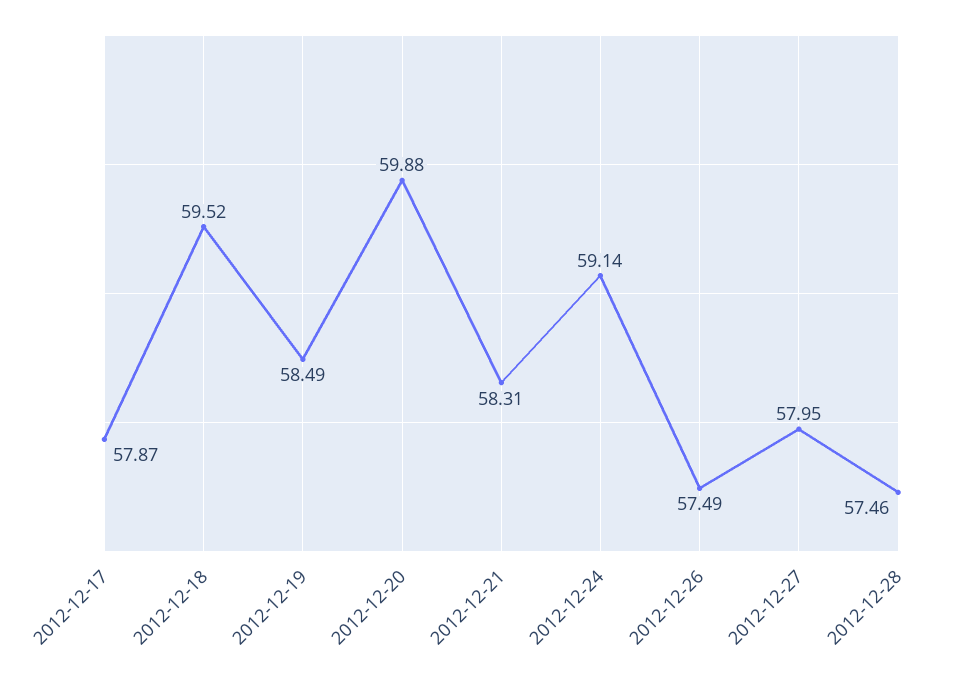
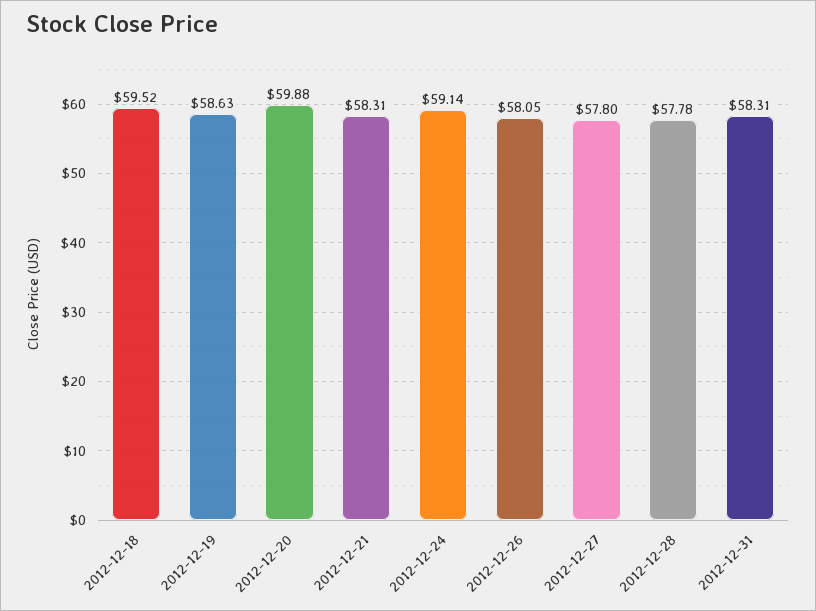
2012-12-17: 57.87 -> none
2012-12-19: 58.49 -> 58.63
2012-12-26: 57.49 -> 58.05
2012-12-27: 57.95 -> 57.8
2012-12-28: 57.46 -> 57.78
2012-12-31: none -> 58.31

